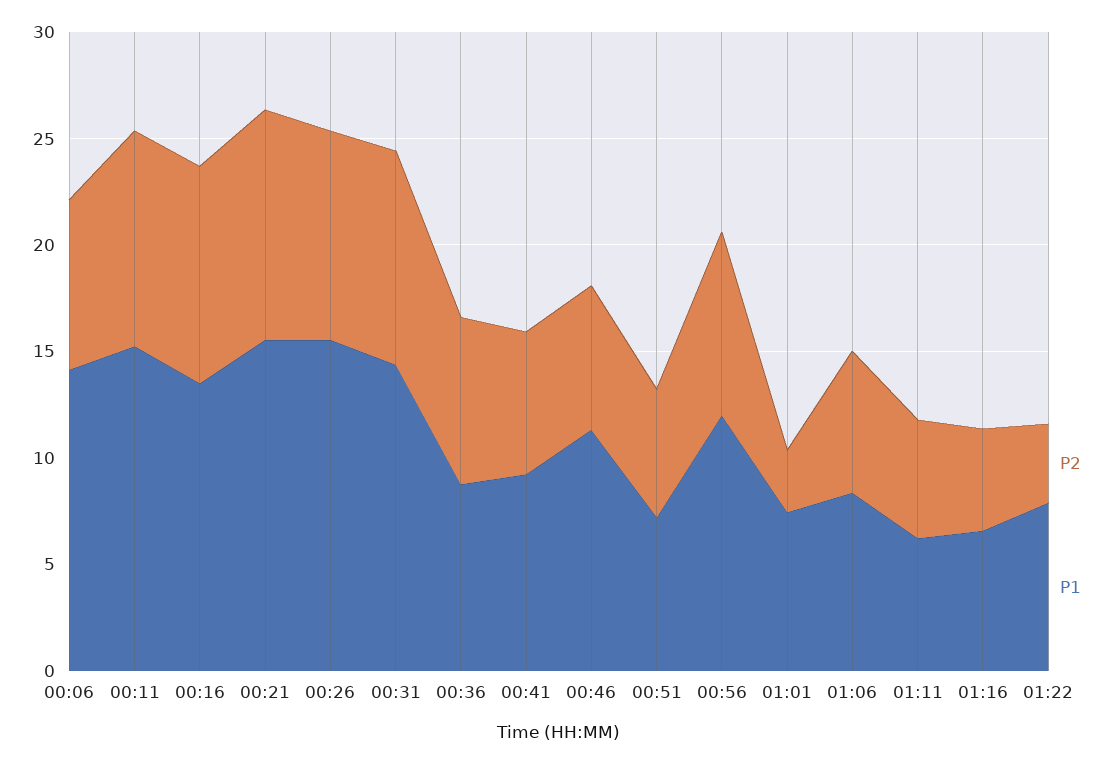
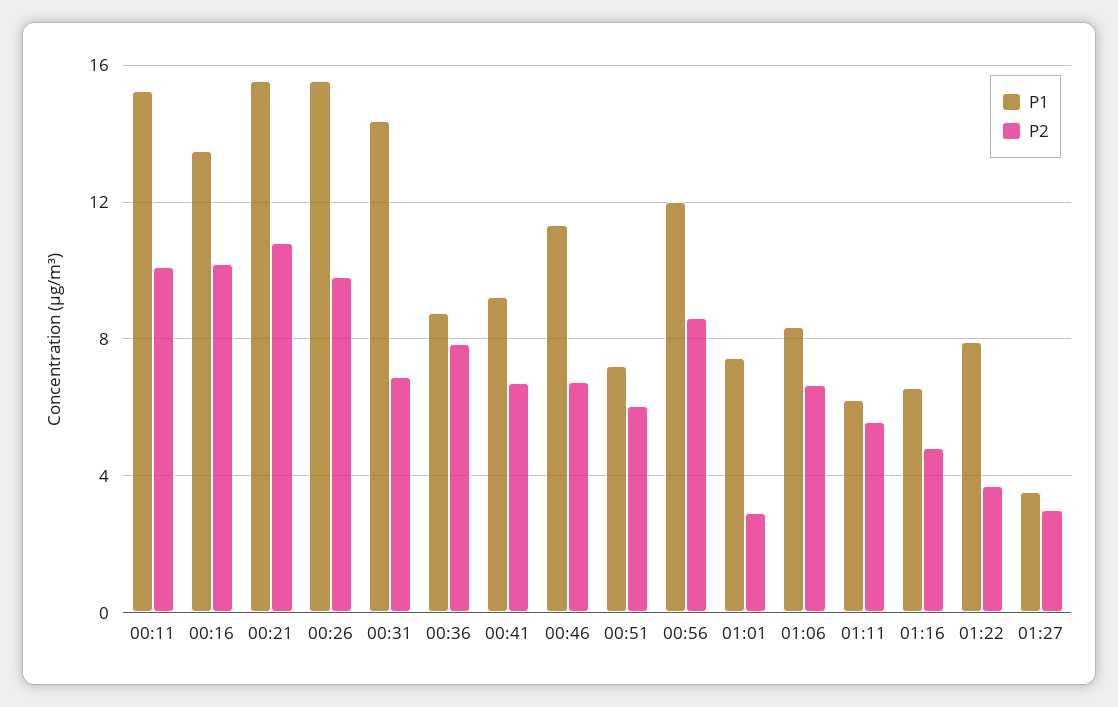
P2, 00:06: 8 -> none
P1, 00:06: 14 -> none
P2, 00:31: 10 -> 7
P1, 01:27: none -> 3.5
P2, 01:27: none -> 3

